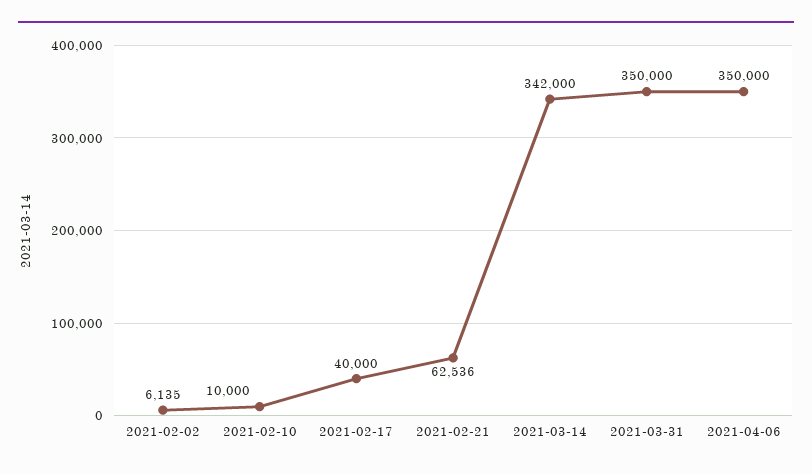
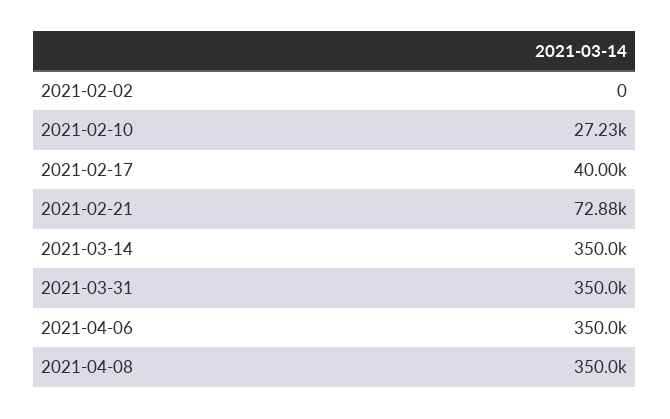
2021-02-02: 6135 -> 0
2021-02-10: 10000 -> 27230
2021-02-21: 62536 -> 72880
2021-03-14: 342000 -> 350000
2021-04-08: none -> 350000

